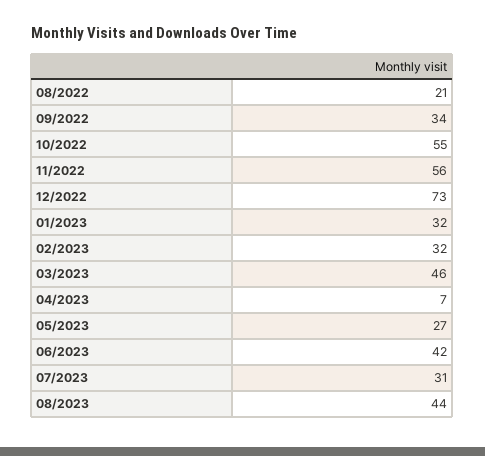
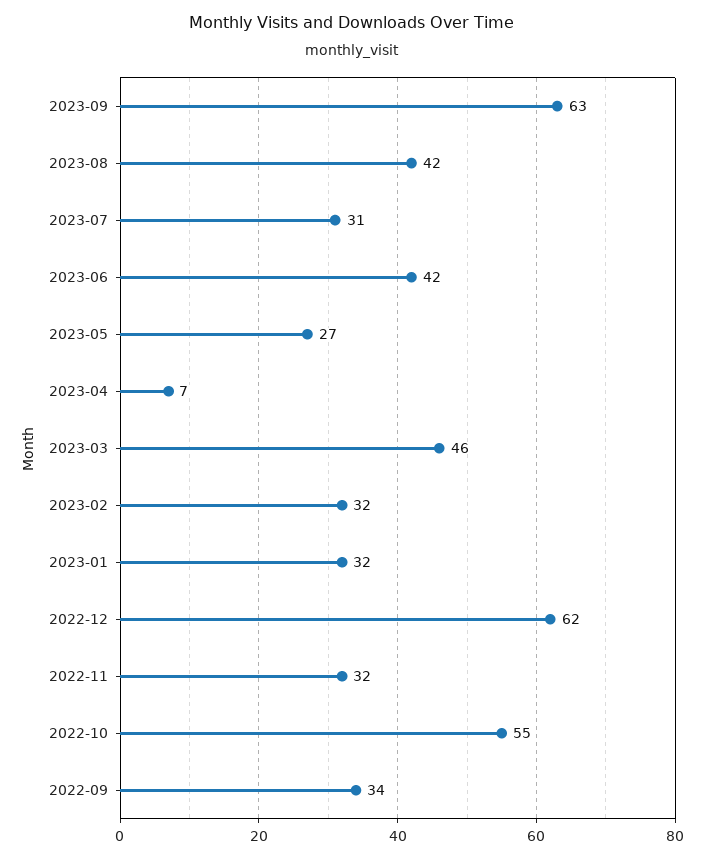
08/2022: 21 -> none
11/2022: 56 -> 32
12/2022: 73 -> 62
08/2023: 44 -> 42
2023-09: none -> 63

